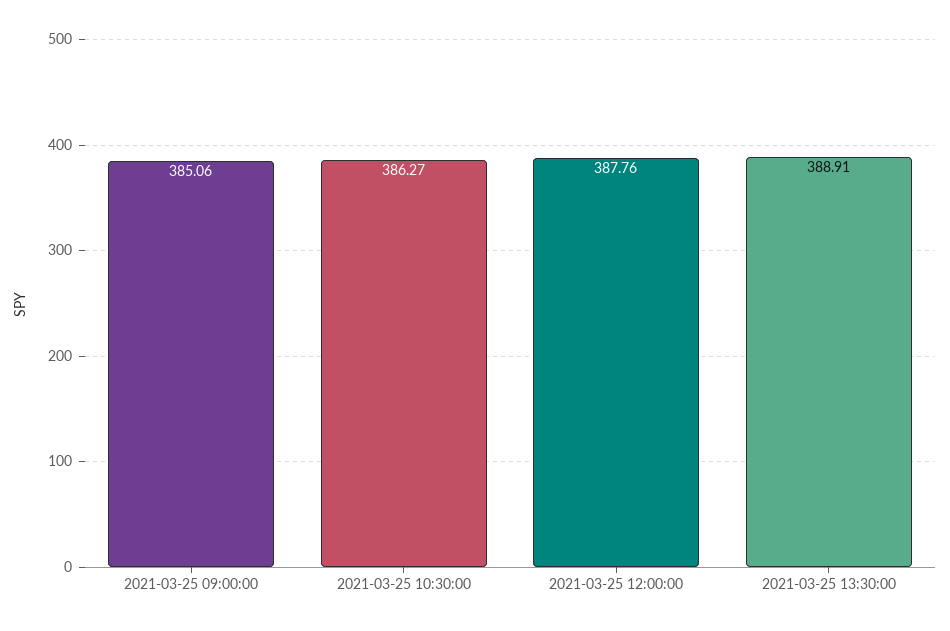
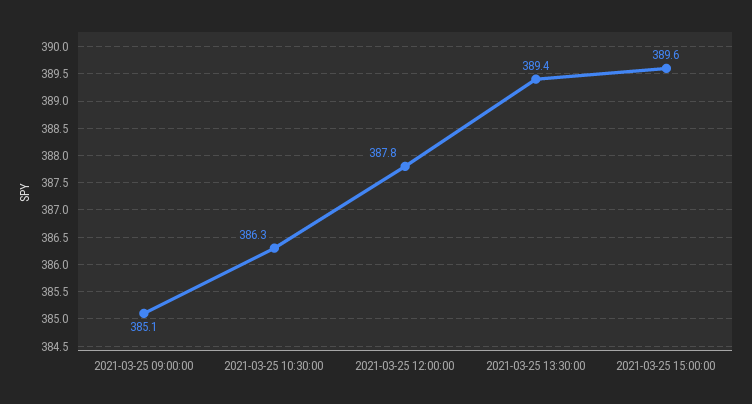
2021-03-25 13:30:00: 388.91 -> 389.4
2021-03-25 15:00:00: none -> 389.6

